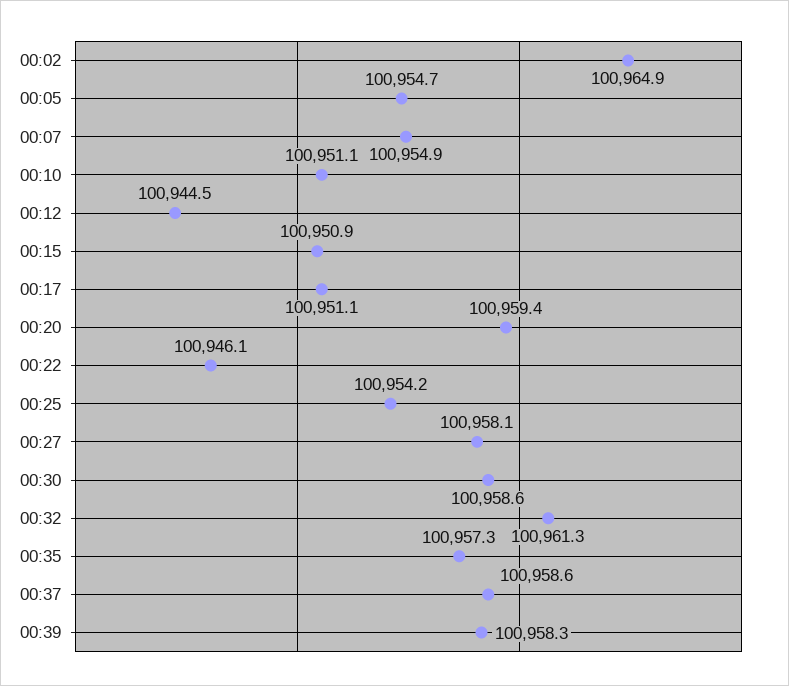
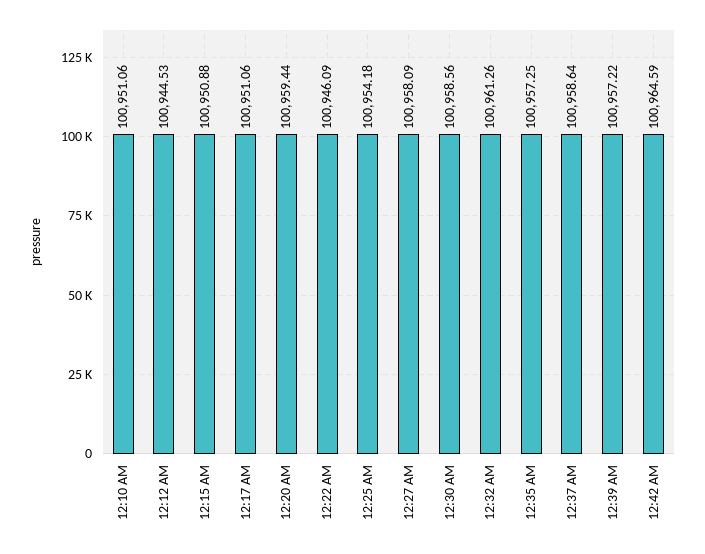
00:02: 100964.9 -> none
00:05: 100954.7 -> none
00:07: 100954.9 -> none
00:39: 100958.3 -> 100957.22
12:42 AM: none -> 100964.59

